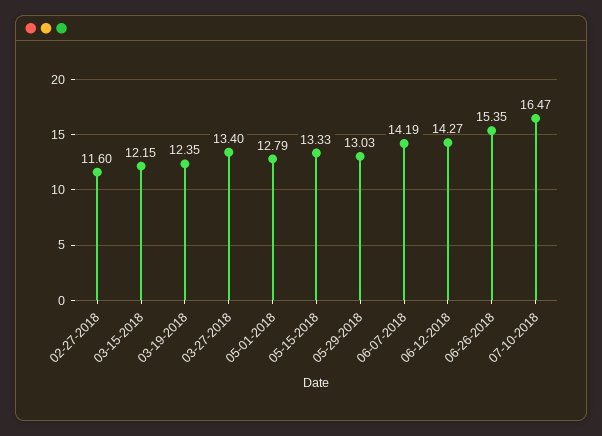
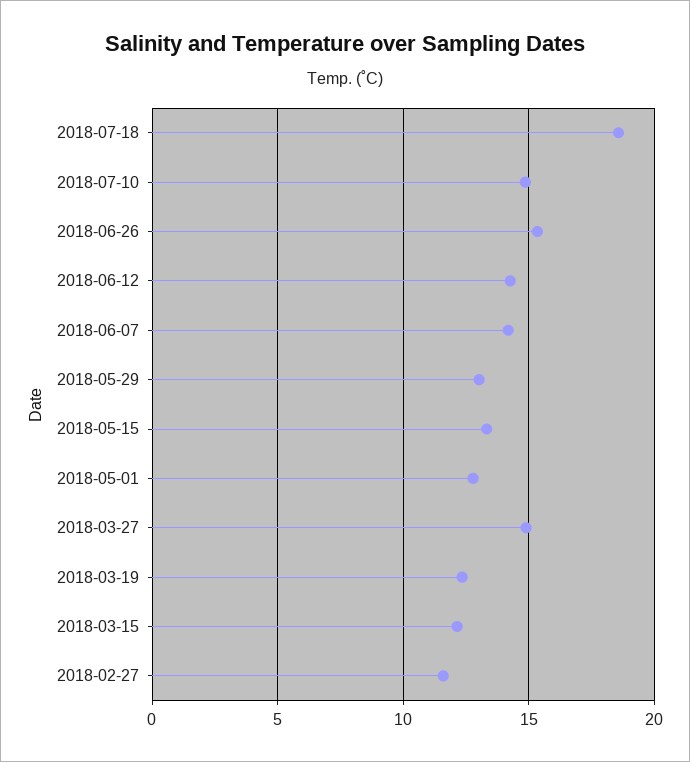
03-27-2018: 13.4 -> 15
07-10-2018: 16.47 -> 15
2018-07-18: none -> 18.5

